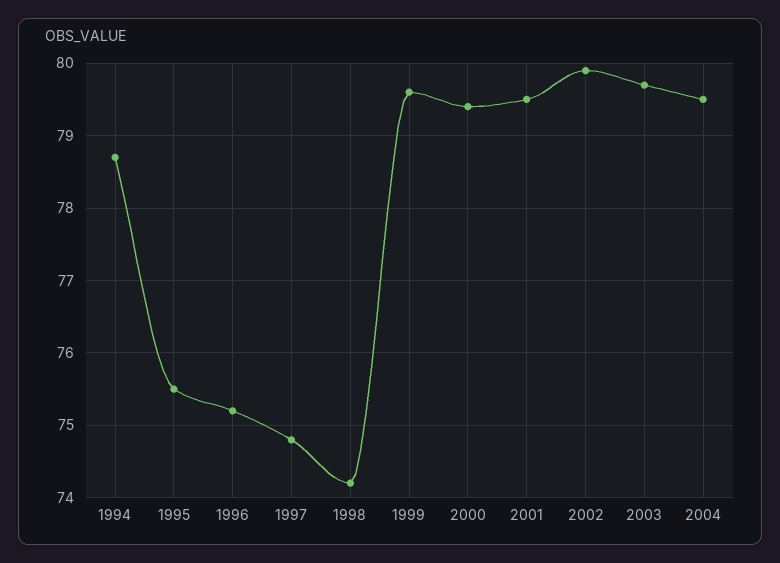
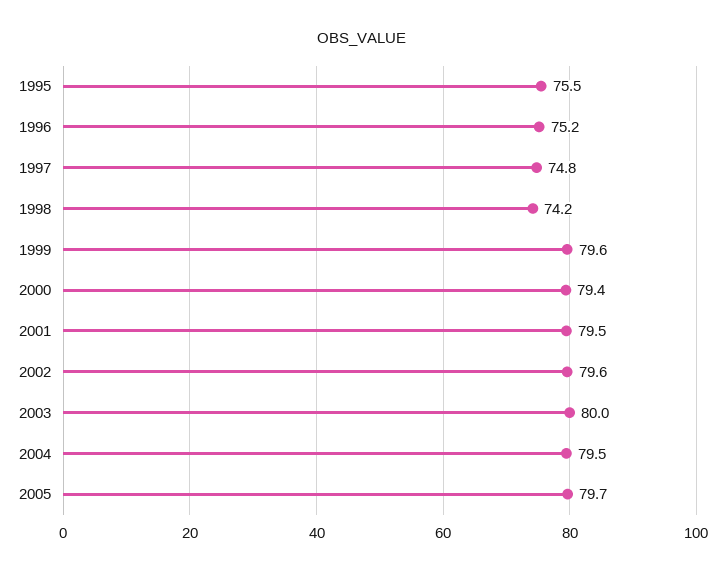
1994: 78.7 -> none
2002: 79.9 -> 79.6
2003: 79.7 -> 80
2005: none -> 79.7

